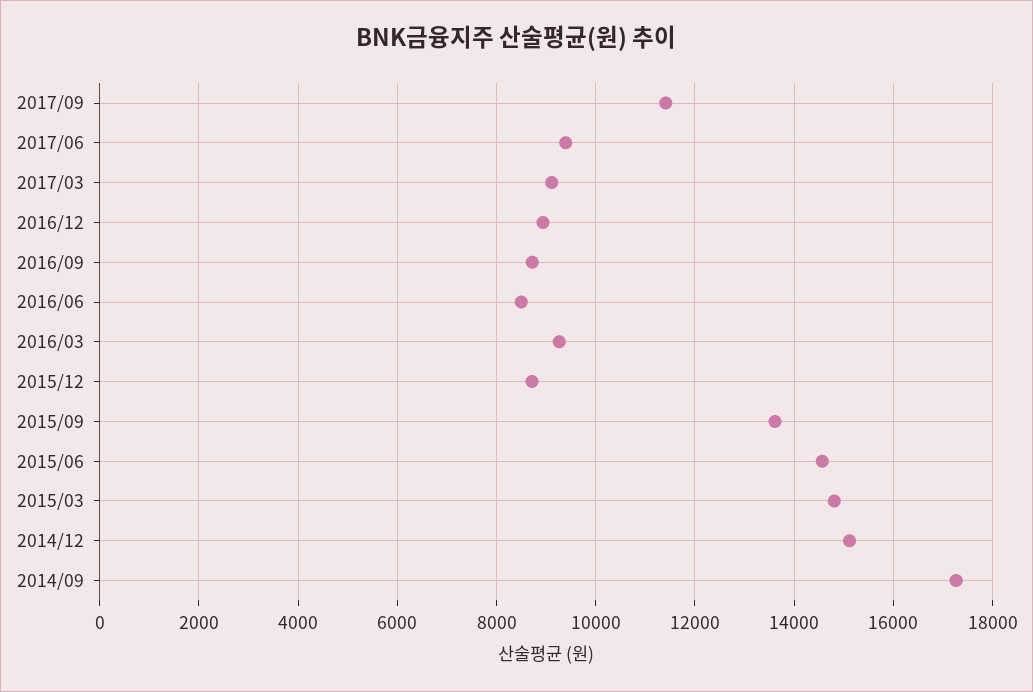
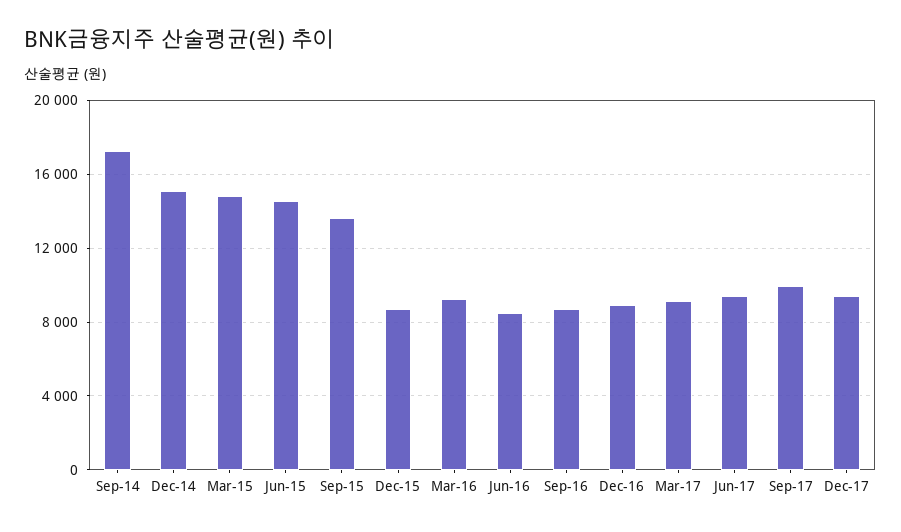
2017/09: 11400 -> 10000
Dec-17: none -> 9500

